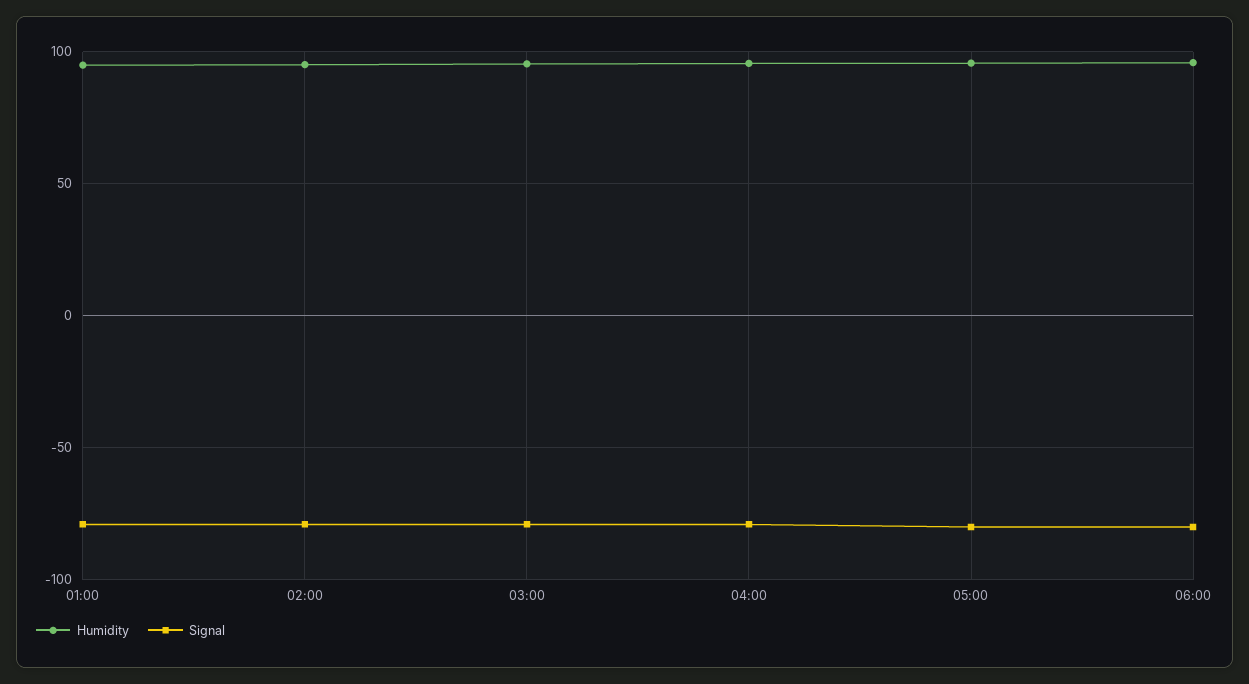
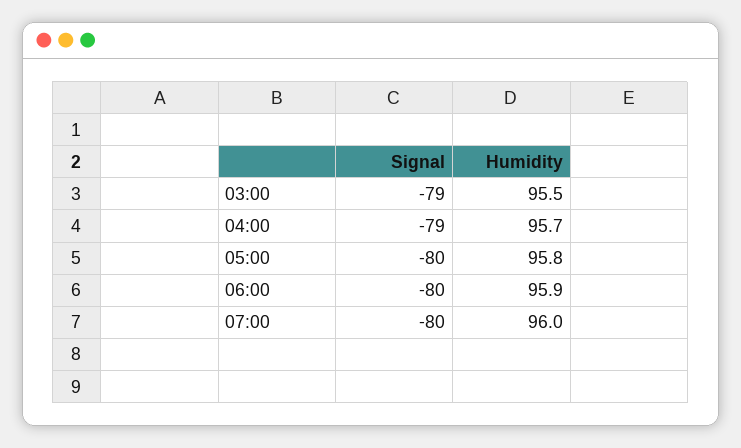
Humidity, 01:00: 95 -> none
Signal, 01:00: -80 -> none
Humidity, 02:00: 95 -> none
Signal, 02:00: -80 -> none
Signal, 07:00: none -> -80
Humidity, 07:00: none -> 96

